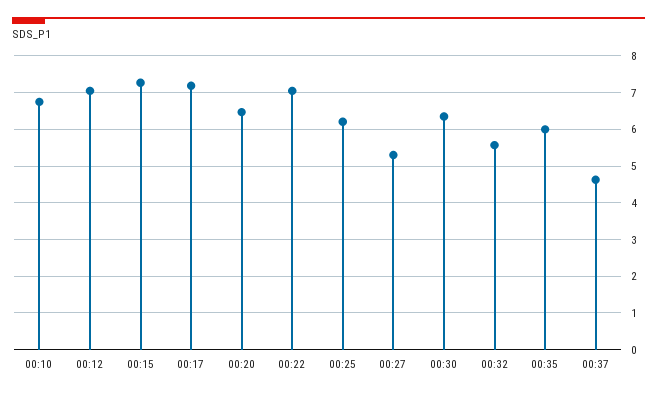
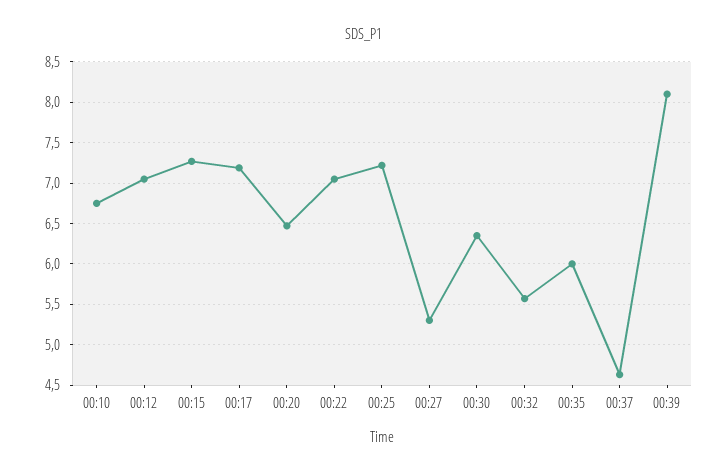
00:25: 6.2 -> 7.2
00:39: none -> 8.1

